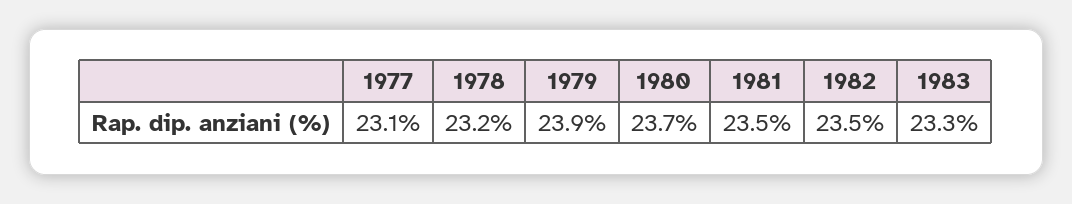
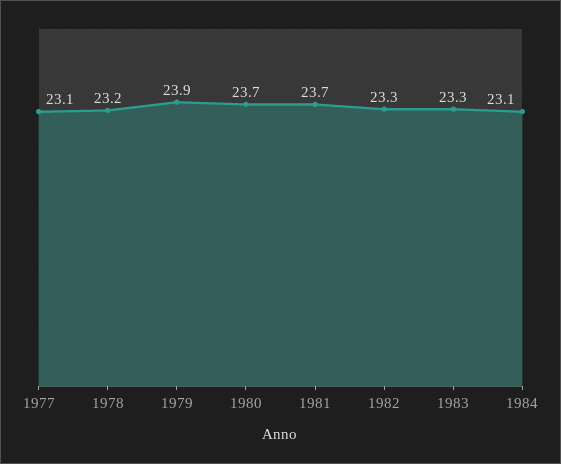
1981: 23.5 -> 23.7
1982: 23.5 -> 23.3
1984: none -> 23.1

